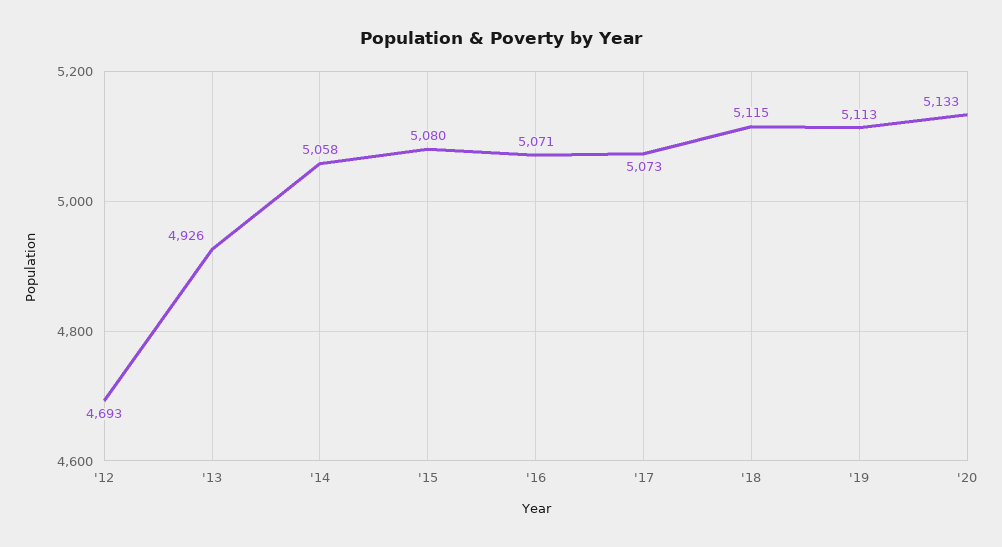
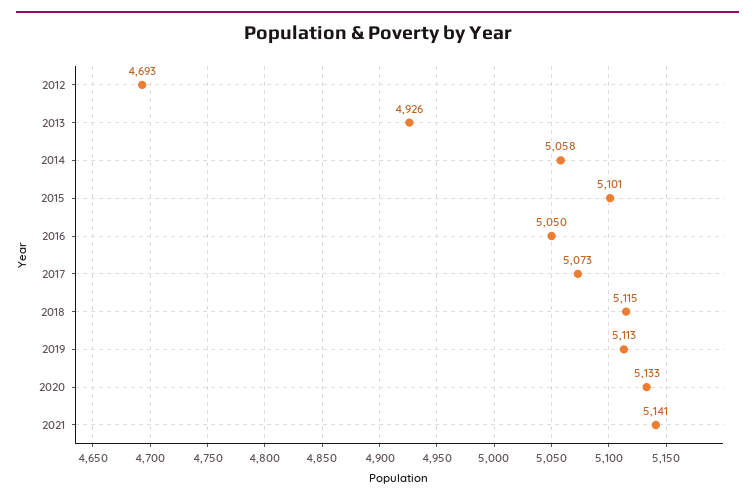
'15: 5080 -> 5101
'16: 5071 -> 5050
2021: none -> 5141

